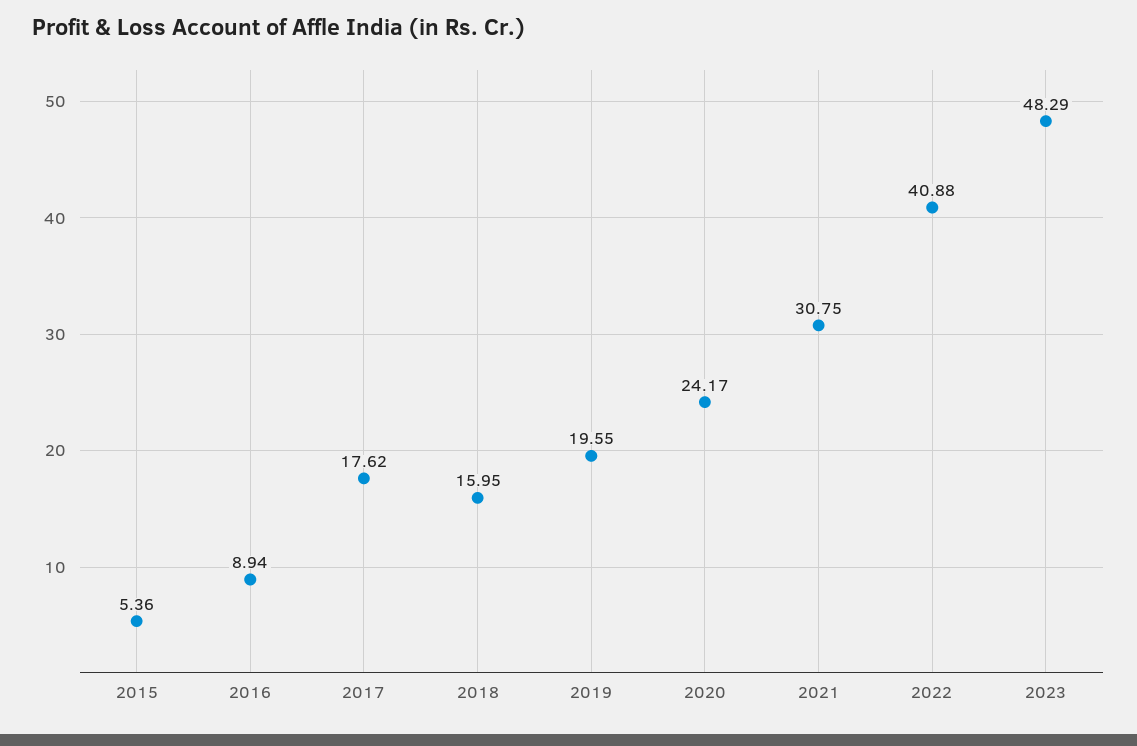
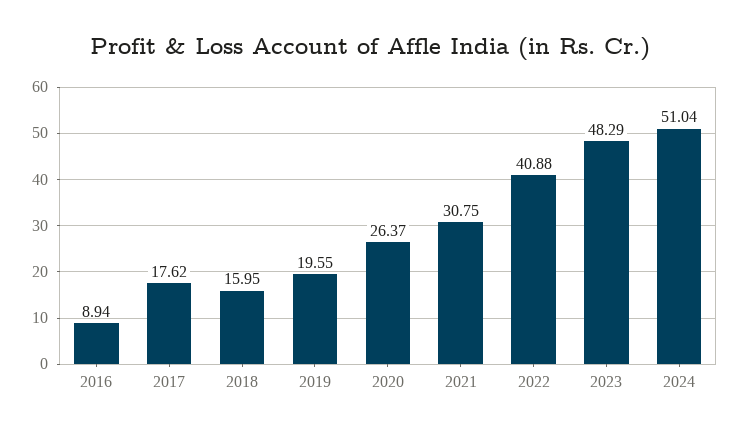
2015: 5.36 -> none
2020: 24.17 -> 26.37
2024: none -> 51.04

